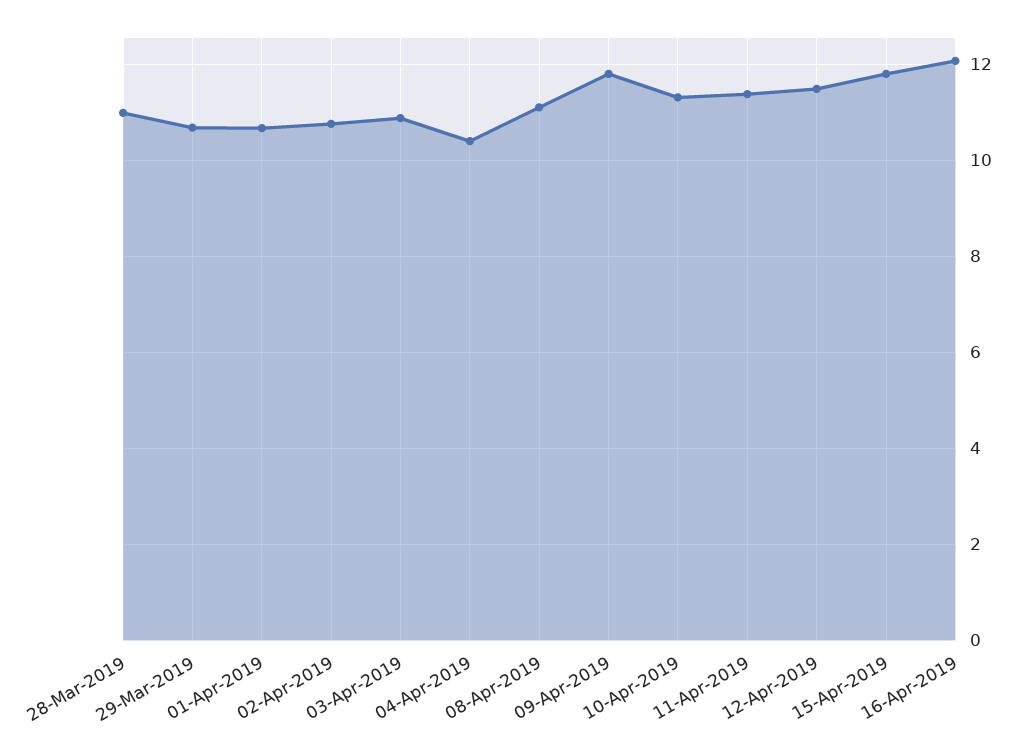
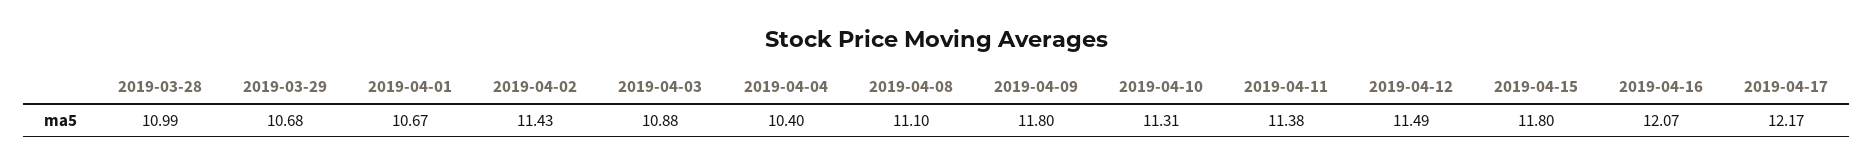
02-Apr-2019: 10.8 -> 11.43
2019-04-17: none -> 12.17

